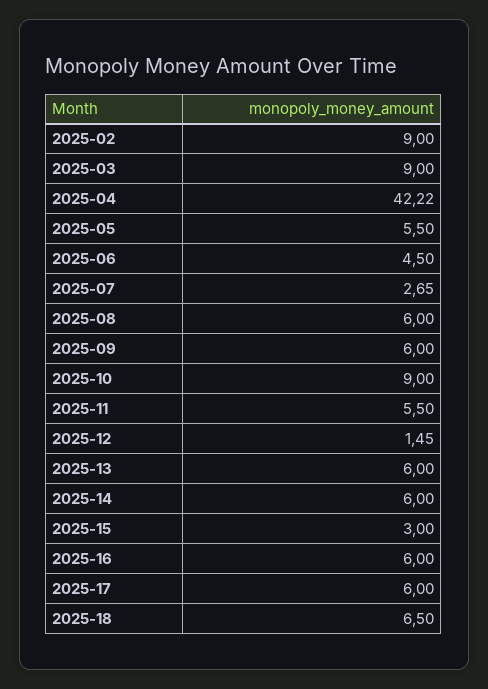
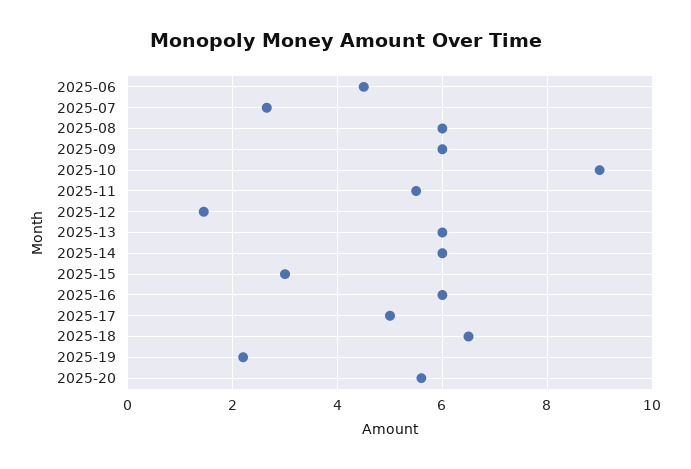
2025-02: 9 -> none
2025-03: 9 -> none
2025-04: 42.22 -> none
2025-05: 5.5 -> none
2025-17: 6 -> 5
2025-19: none -> 2.2
2025-20: none -> 5.6

